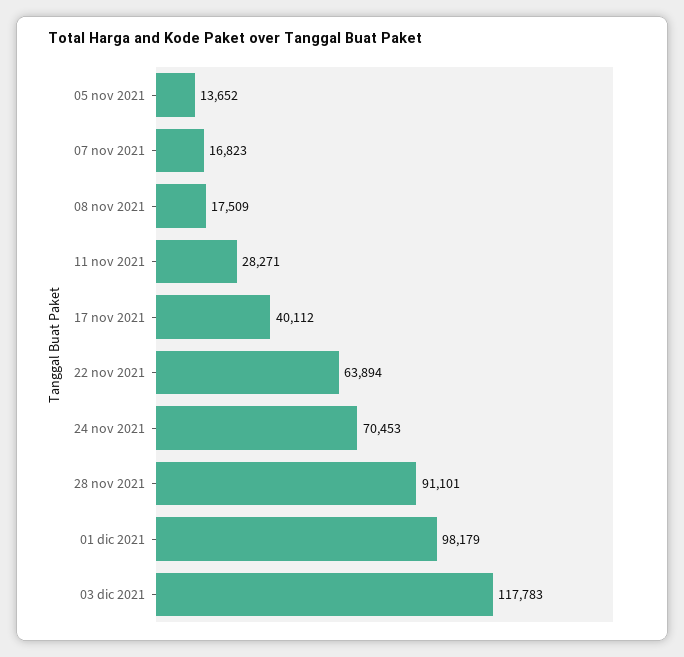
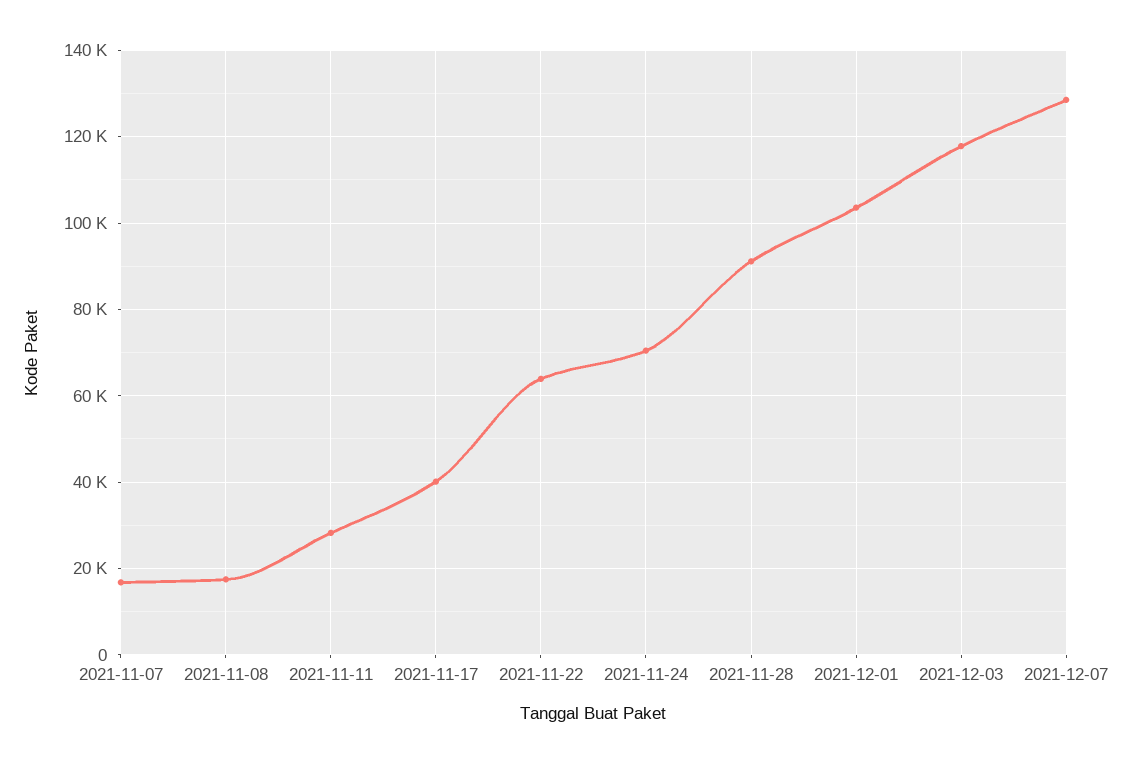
05 nov 2021: 13652 -> none
01 dic 2021: 98179 -> 104000
2021-12-07: none -> 128000

